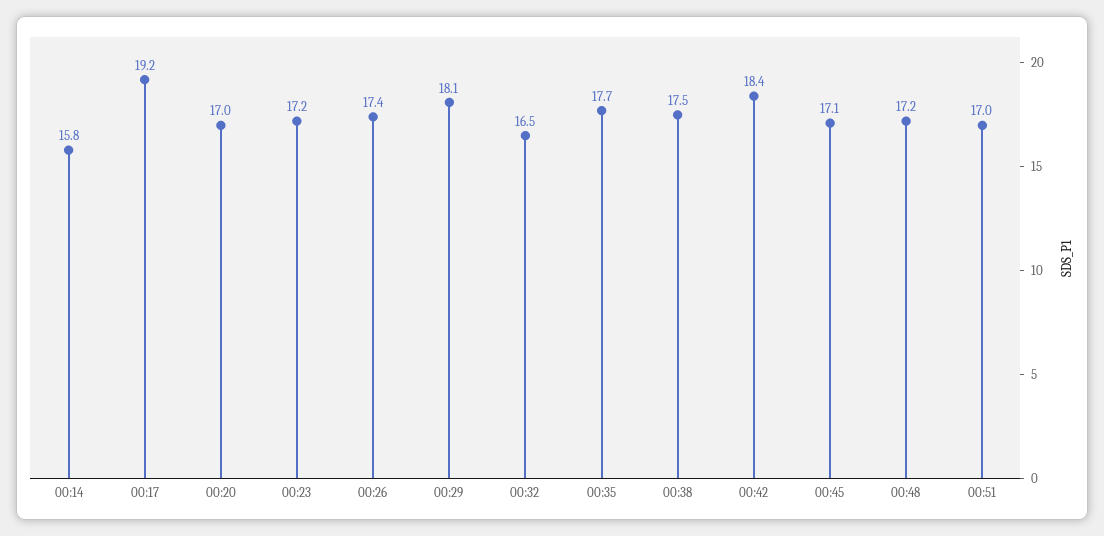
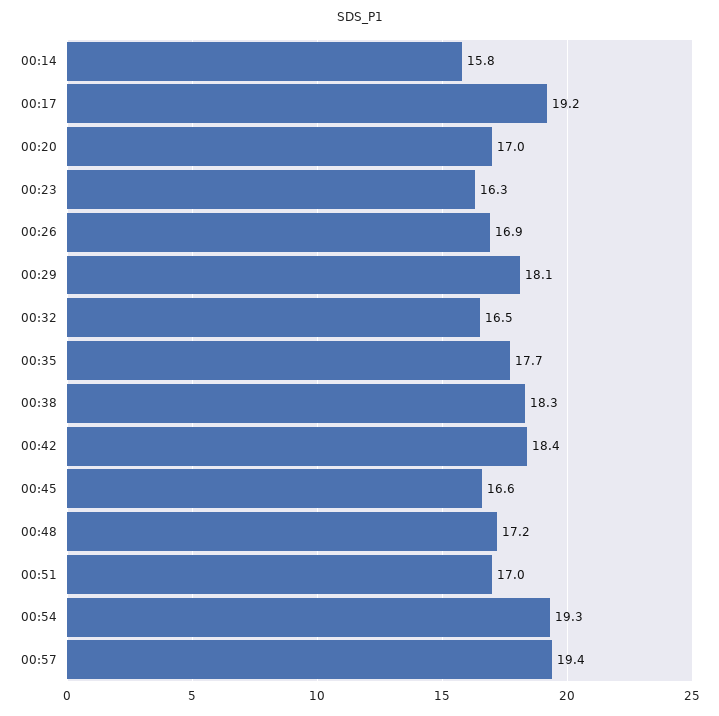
00:23: 17.2 -> 16.3
00:26: 17.4 -> 16.9
00:38: 17.5 -> 18.3
00:45: 17.1 -> 16.6
00:54: none -> 19.3
00:57: none -> 19.4

